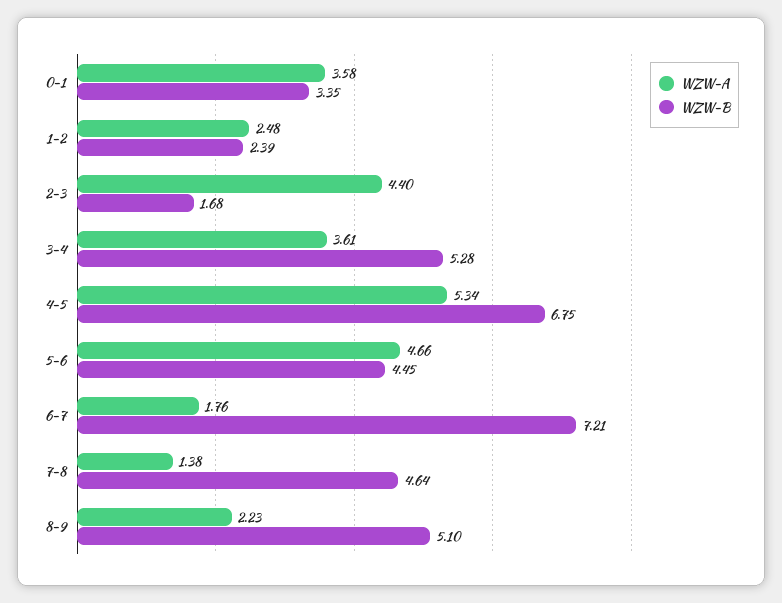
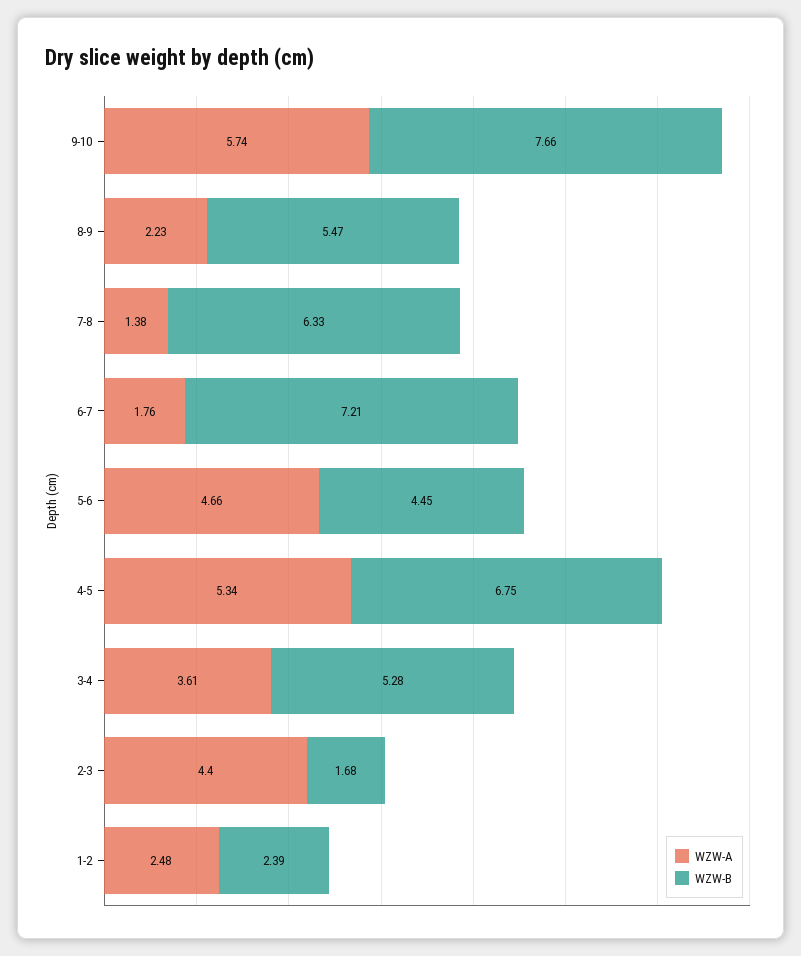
WZW-A, 0-1: 3.58 -> none
WZW-B, 0-1: 3.35 -> none
WZW-B, 7-8: 4.64 -> 6.33
WZW-B, 8-9: 5.1 -> 5.47
WZW-A, 9-10: none -> 5.74
WZW-B, 9-10: none -> 7.66

